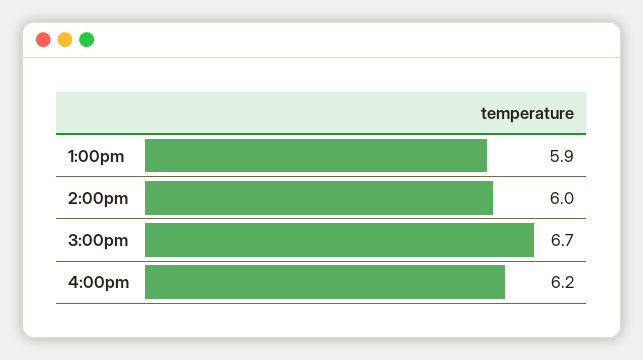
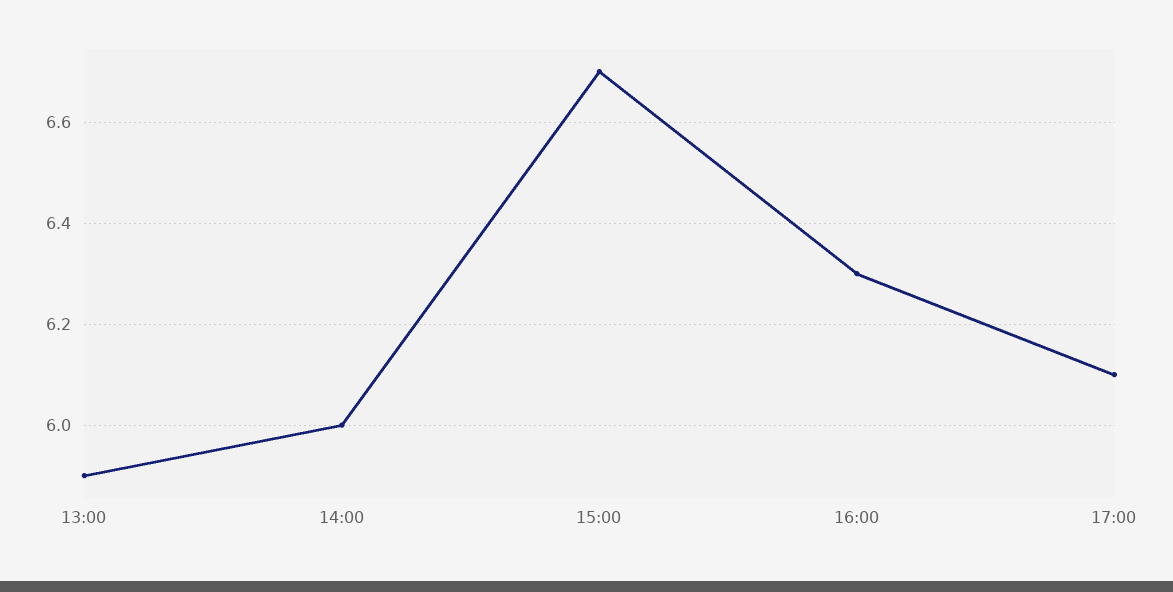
4:00pm: 6.2 -> 6.3
17:00: none -> 6.1

